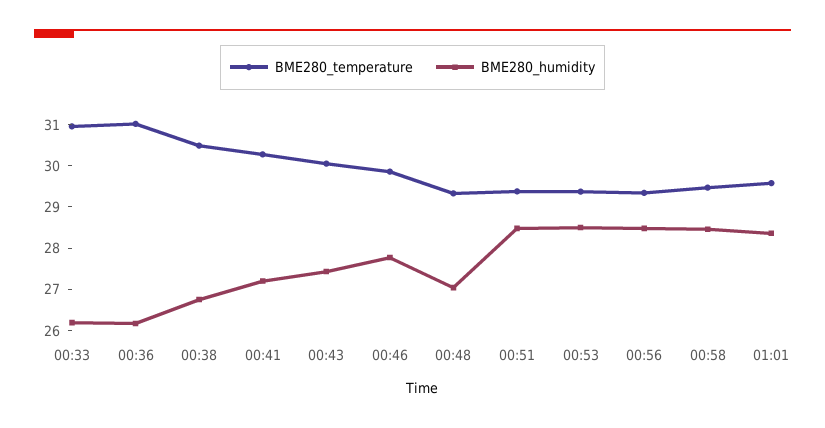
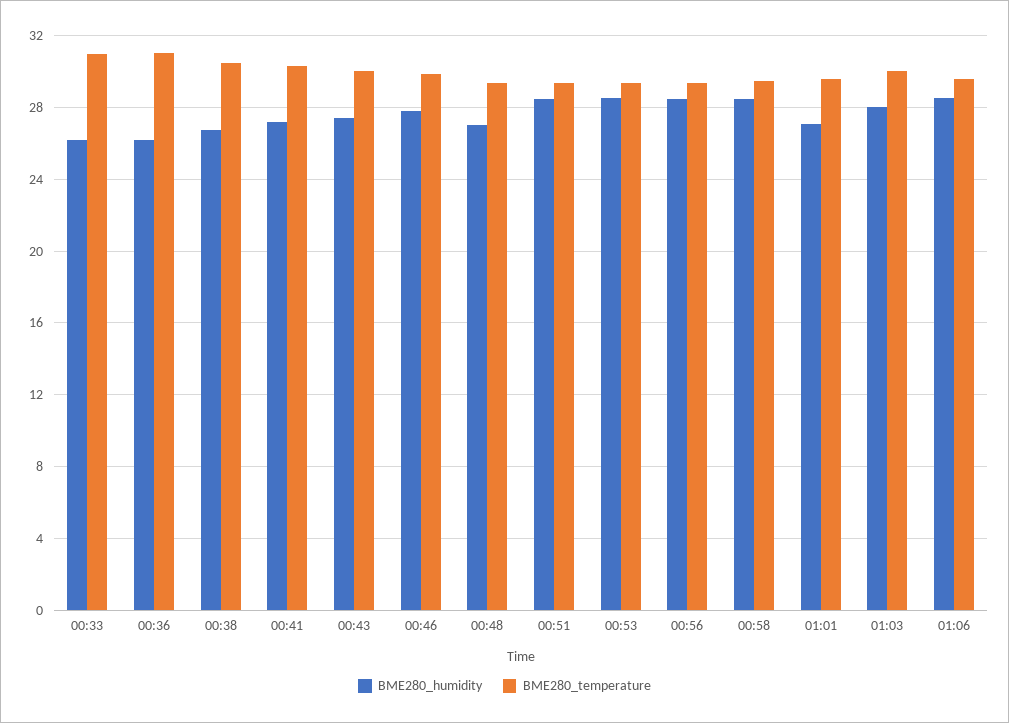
BME280_humidity, 01:01: 28.4 -> 27
BME280_humidity, 01:03: none -> 28
BME280_temperature, 01:03: none -> 30
BME280_humidity, 01:06: none -> 28.5
BME280_temperature, 01:06: none -> 29.5

